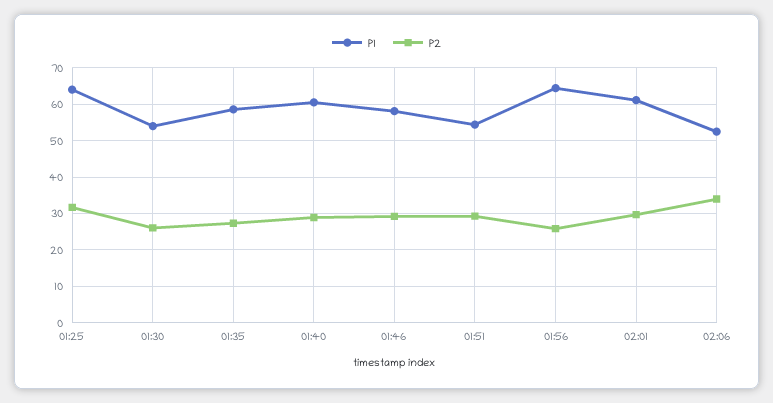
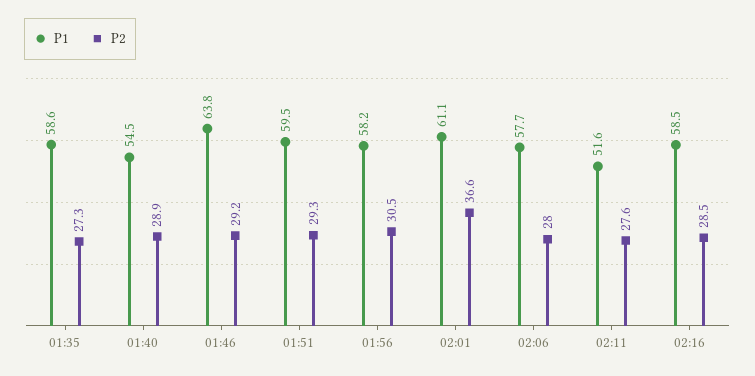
P1, 01:25: 64 -> none
P2, 01:25: 32 -> none
P1, 01:30: 54 -> none
P2, 01:30: 26 -> none
P1, 01:40: 60 -> 54.5
P1, 01:46: 58 -> 63.8
P1, 01:51: 54 -> 59.5
P1, 01:56: 64 -> 58.2
P2, 01:56: 26 -> 30.5
P2, 02:01: 30 -> 36.6
P1, 02:06: 52 -> 57.7
P2, 02:06: 34 -> 28
P1, 02:11: none -> 51.6
P2, 02:11: none -> 27.6
P1, 02:16: none -> 58.5
P2, 02:16: none -> 28.5

